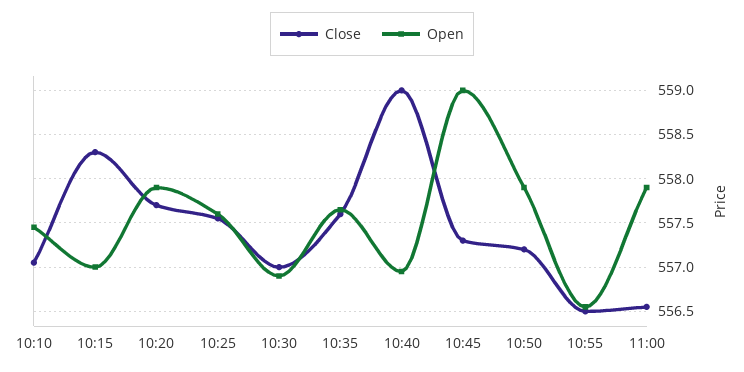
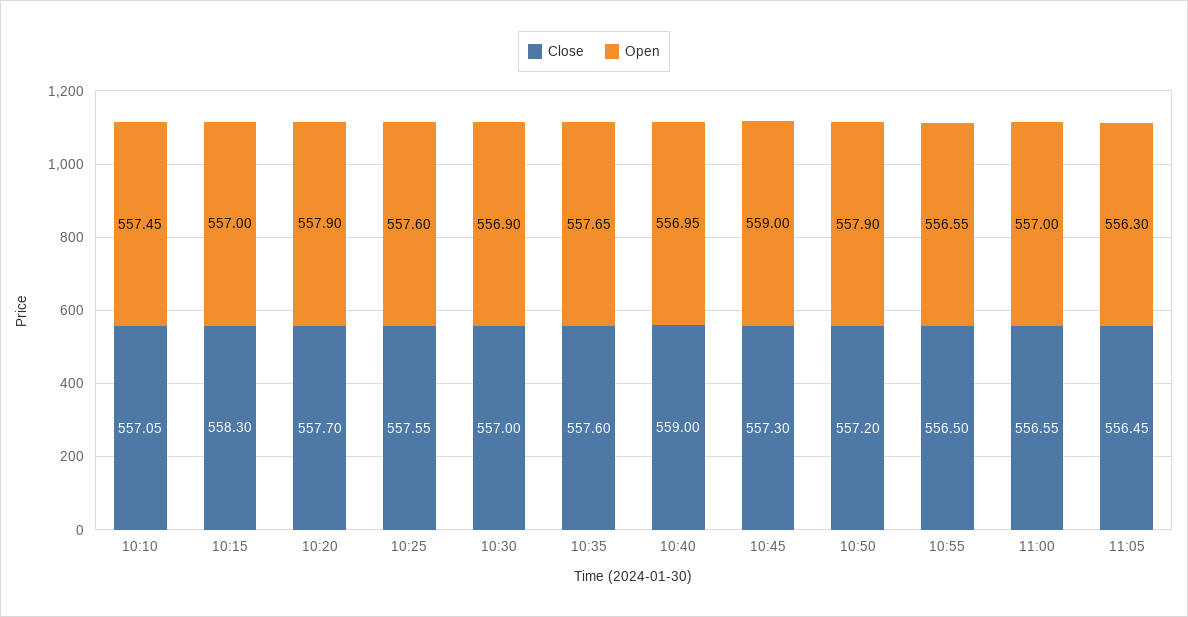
Open, 11:00: 557.9 -> 557
Close, 11:05: none -> 556.45
Open, 11:05: none -> 556.3

